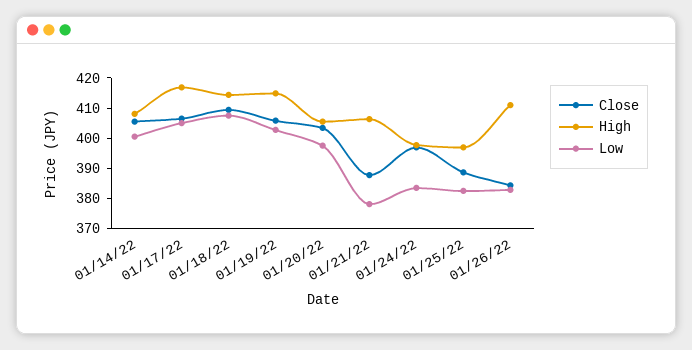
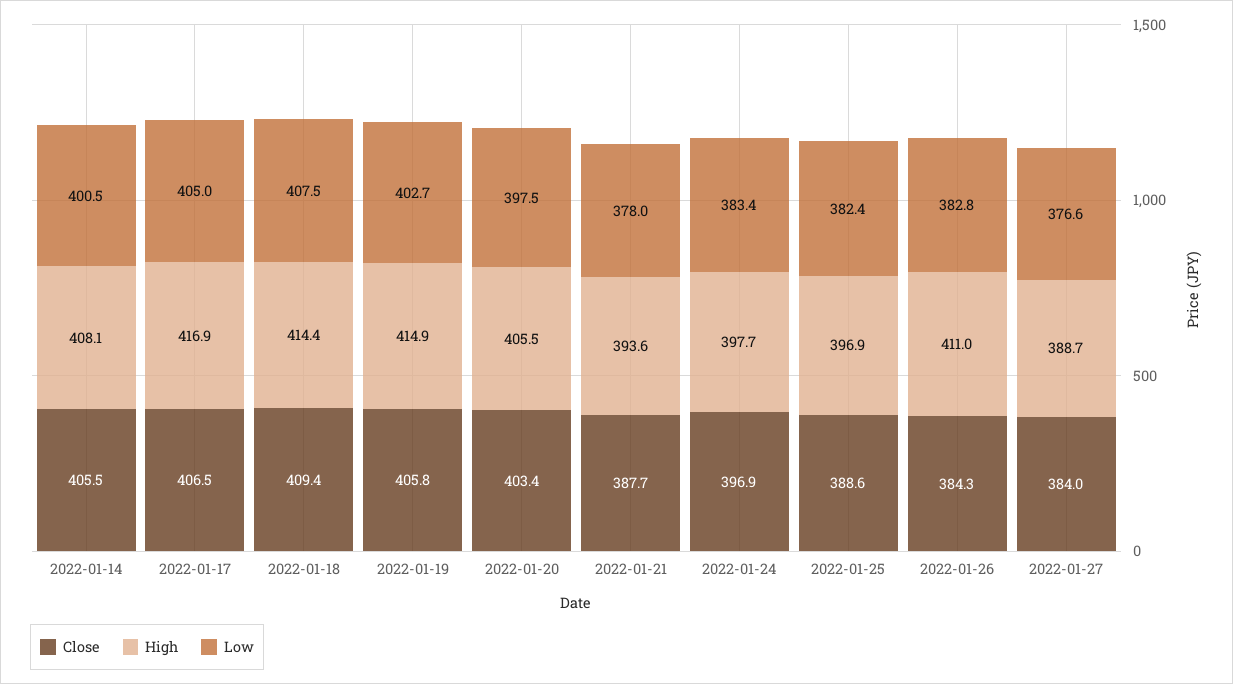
High, 01/21/22: 405 -> 393.6
Close, 2022-01-27: none -> 384
High, 2022-01-27: none -> 388.7
Low, 2022-01-27: none -> 376.6

